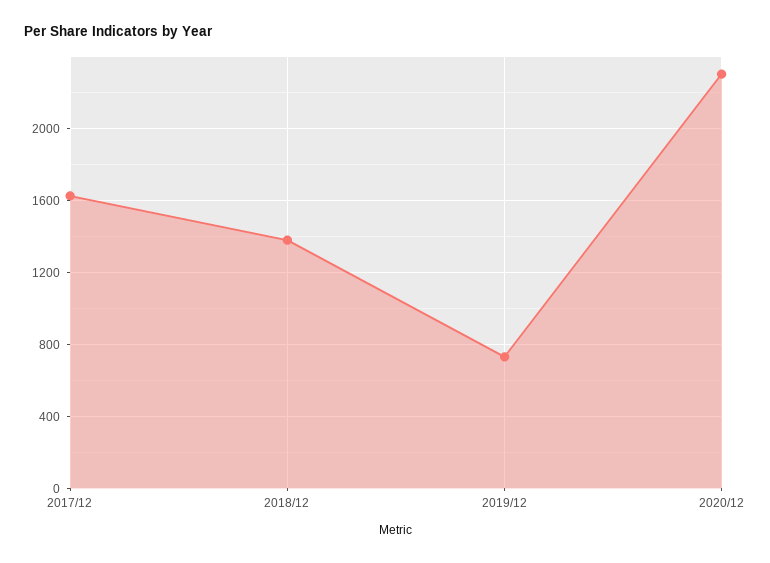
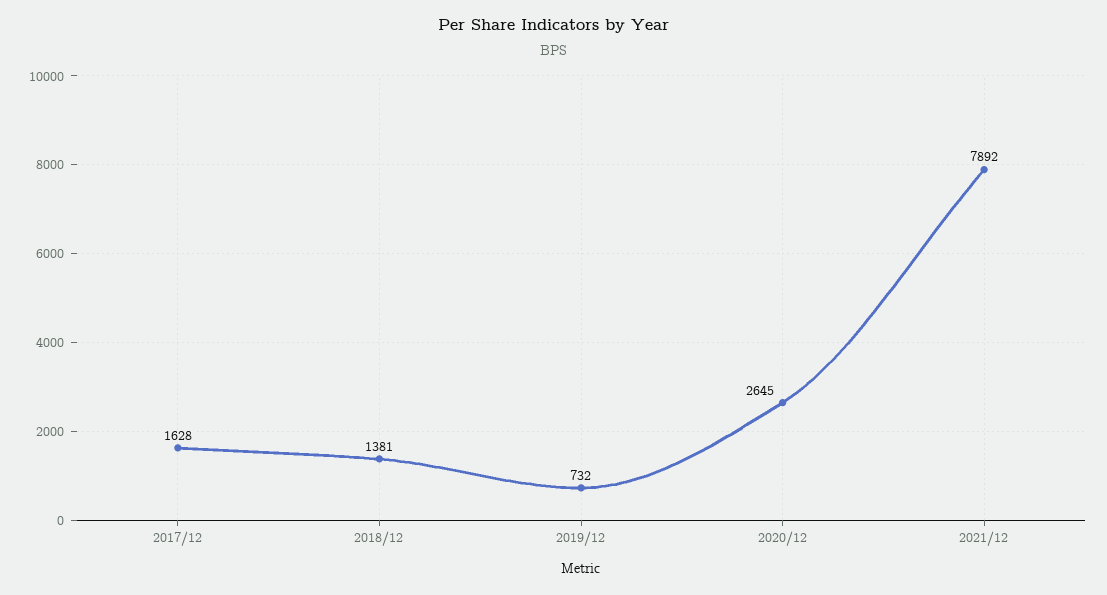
2020/12: 2300 -> 2645
2021/12: none -> 7892

